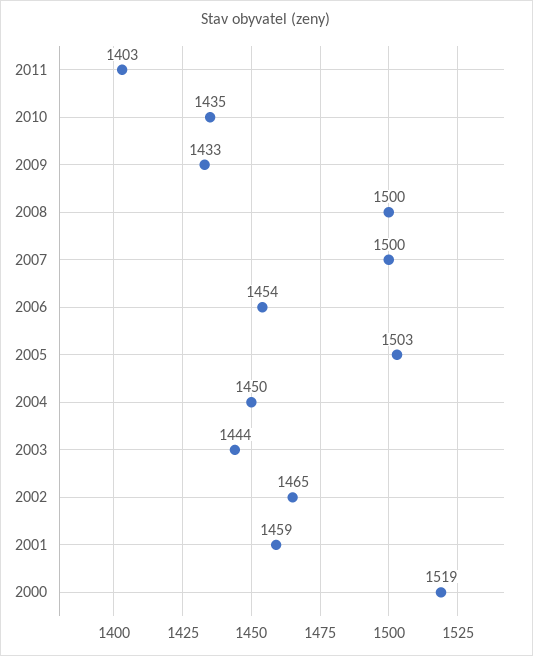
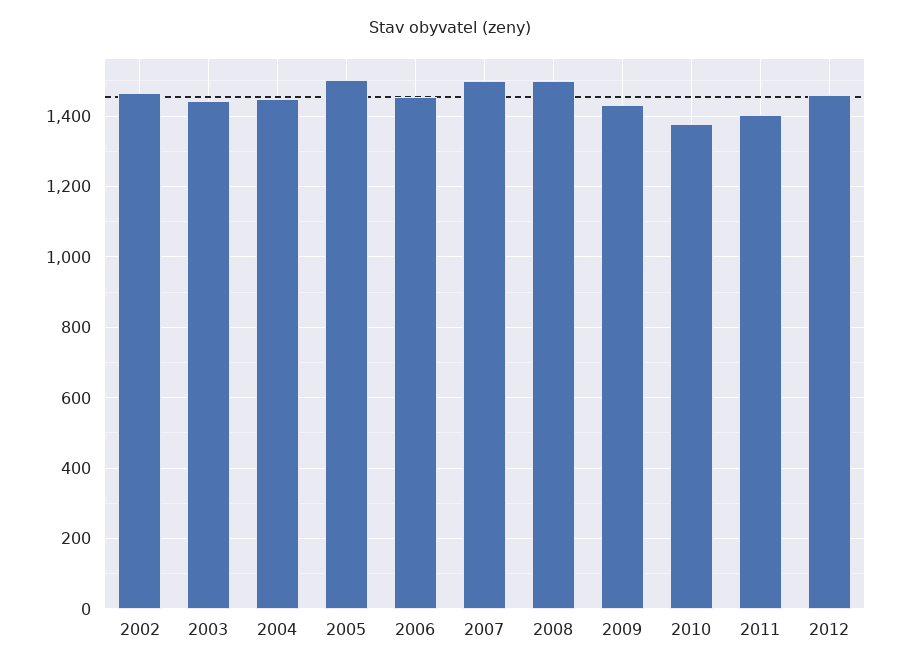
2010: 1435 -> 1380
2001: 1459 -> none
2000: 1519 -> none
2012: none -> 1460

